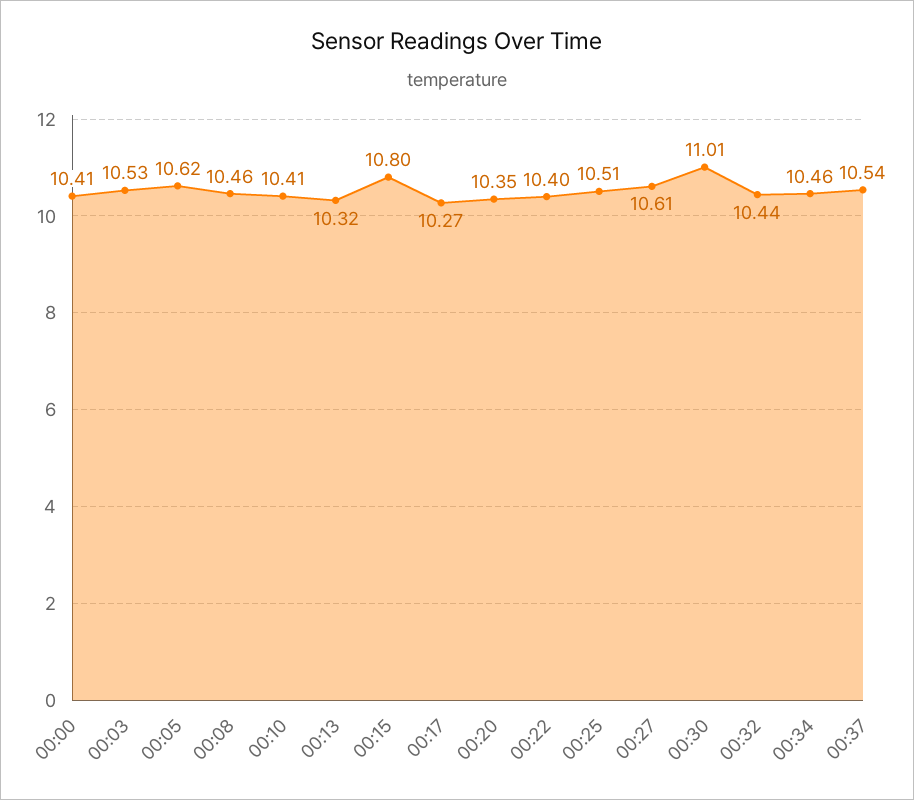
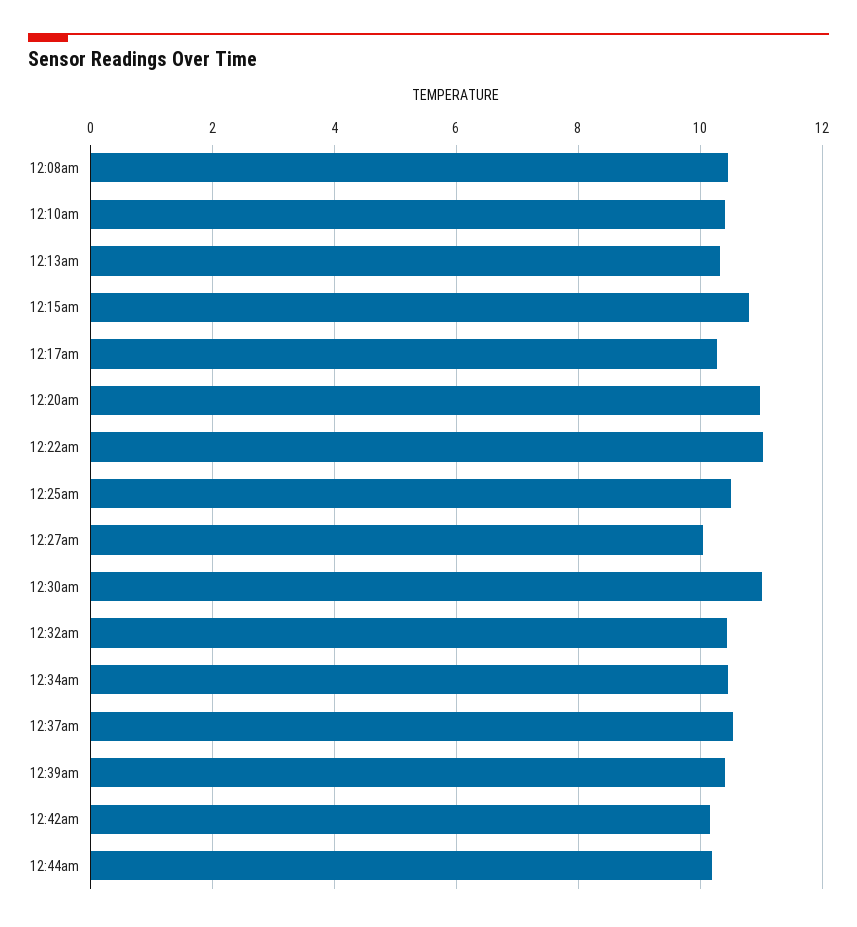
00:00: 10.41 -> none
00:03: 10.53 -> none
00:05: 10.62 -> none
00:20: 10.35 -> 11
00:22: 10.4 -> 11
00:27: 10.61 -> 10
12:39am: none -> 10.4
12:42am: none -> 10.2
12:44am: none -> 10.2

